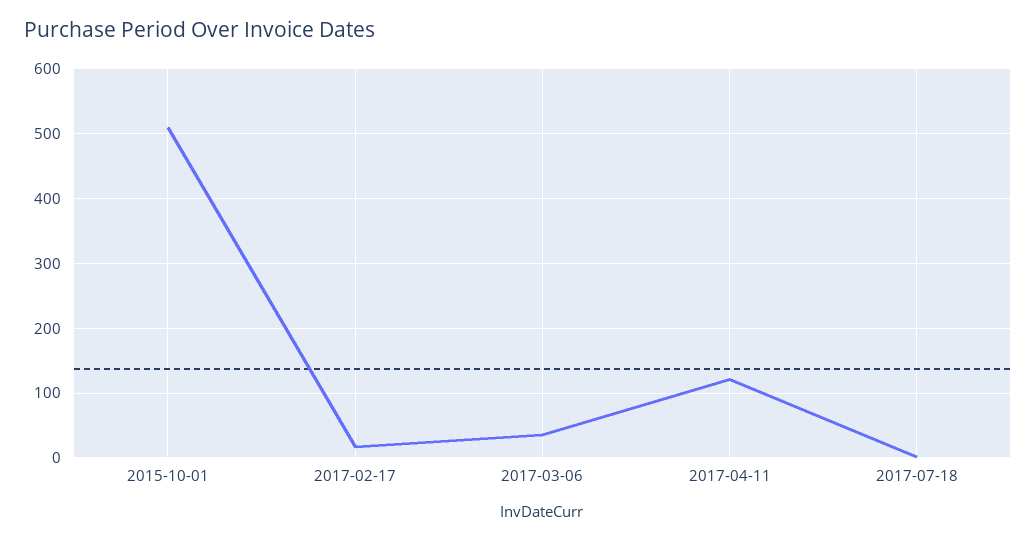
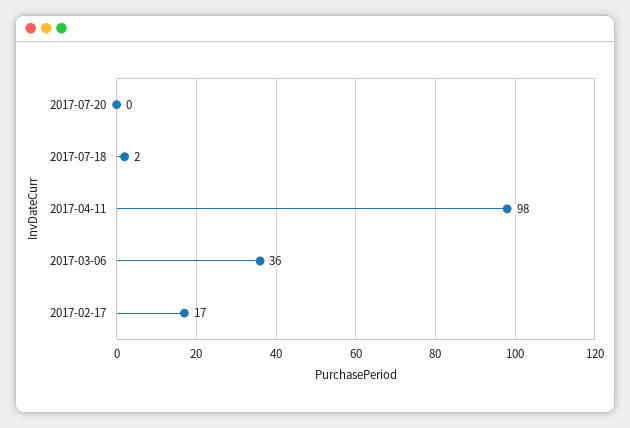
2015-10-01: 510 -> none
2017-04-11: 120 -> 98
2017-07-20: none -> 0

